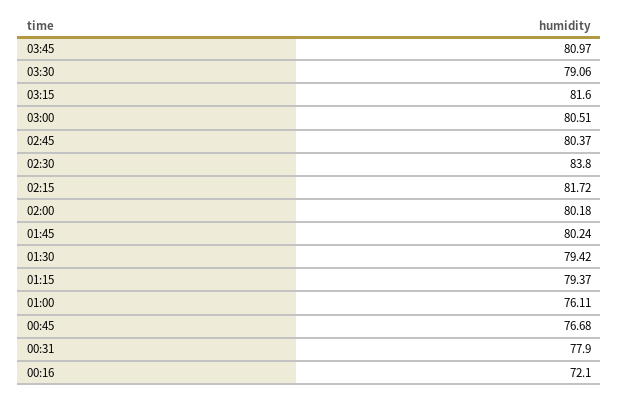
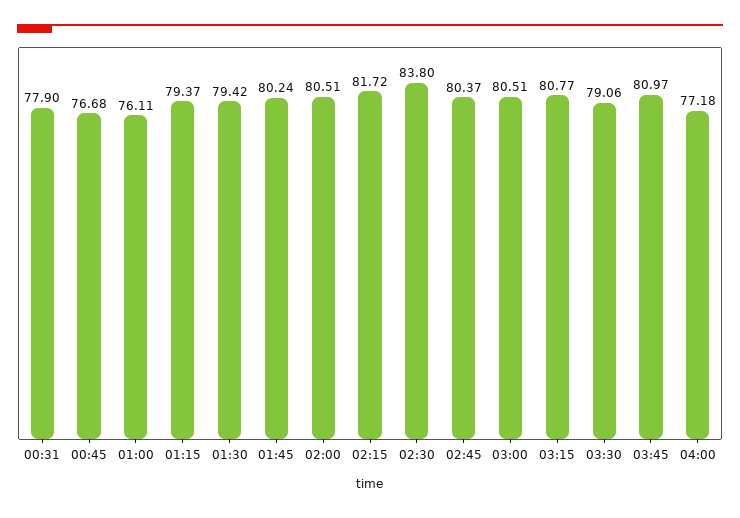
03:15: 81.6 -> 80.77
02:00: 80.18 -> 80.51
00:16: 72.1 -> none
04:00: none -> 77.18

